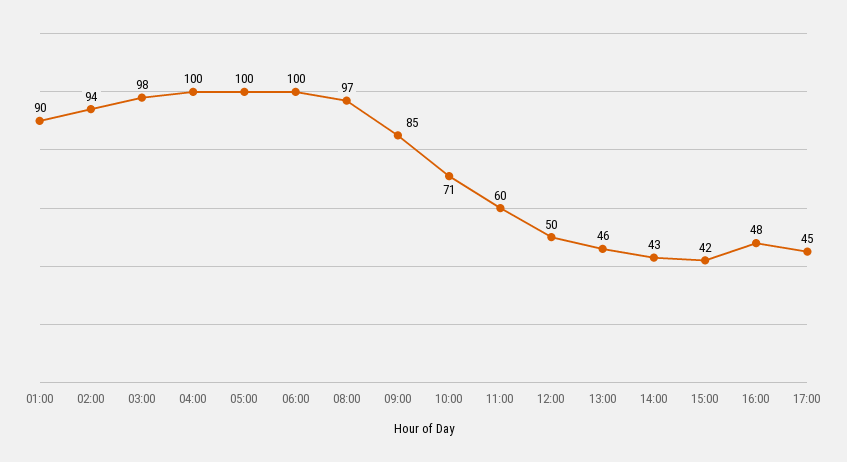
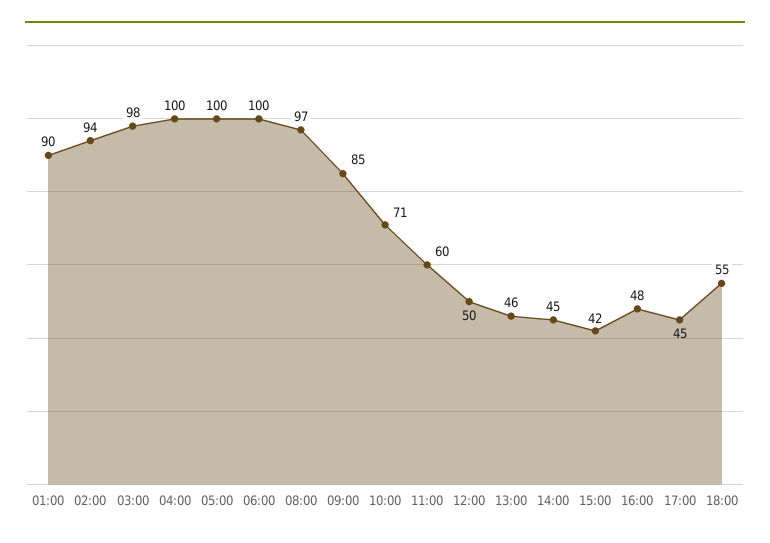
14:00: 43 -> 45
18:00: none -> 55

